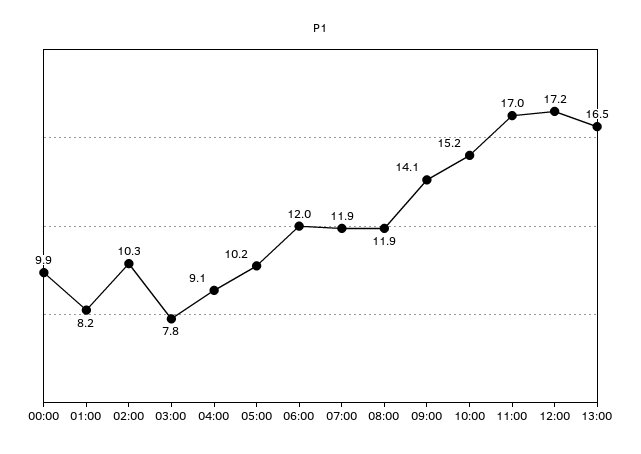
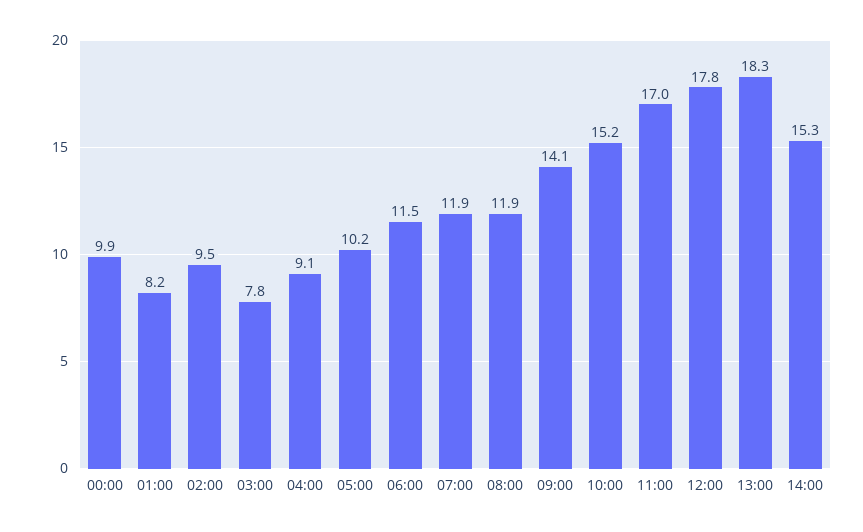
02:00: 10.3 -> 9.5
06:00: 12 -> 11.5
12:00: 17.2 -> 17.8
13:00: 16.5 -> 18.3
14:00: none -> 15.3

